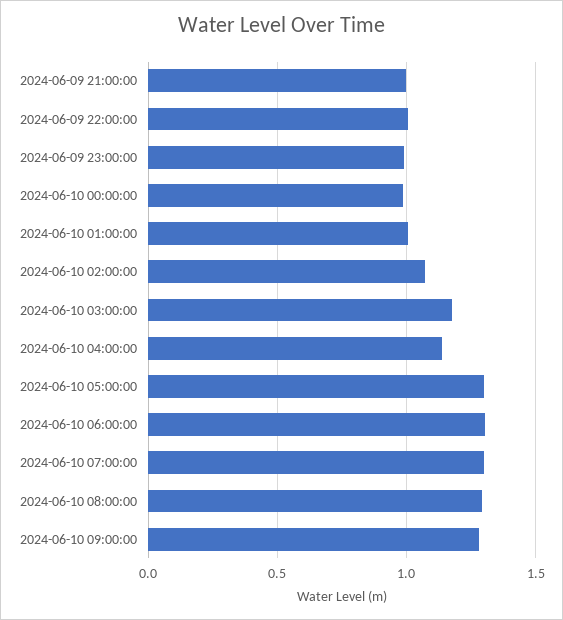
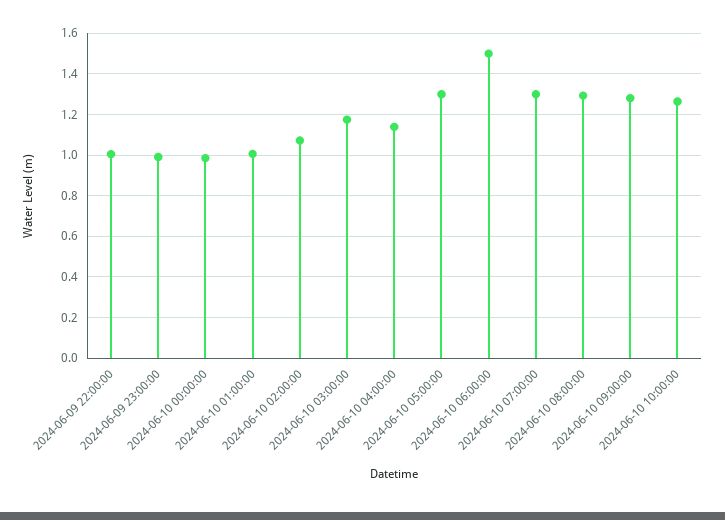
2024-06-09 21:00:00: 1 -> none
2024-06-10 06:00:00: 1.3 -> 1.5
2024-06-10 10:00:00: none -> 1.25

